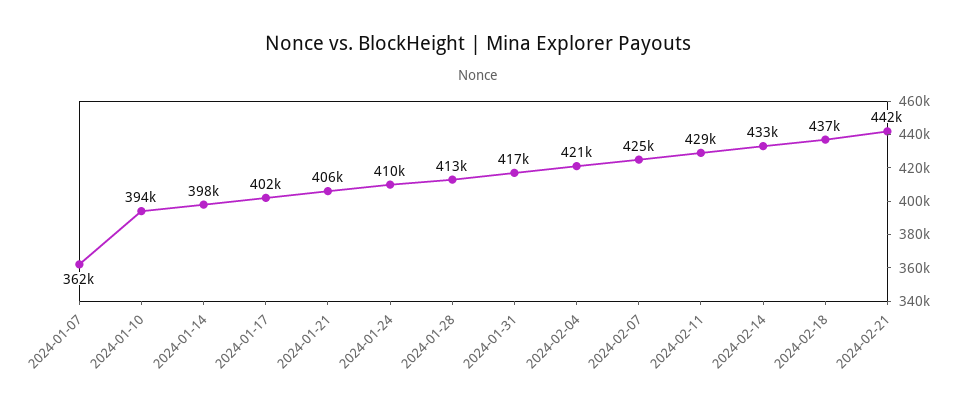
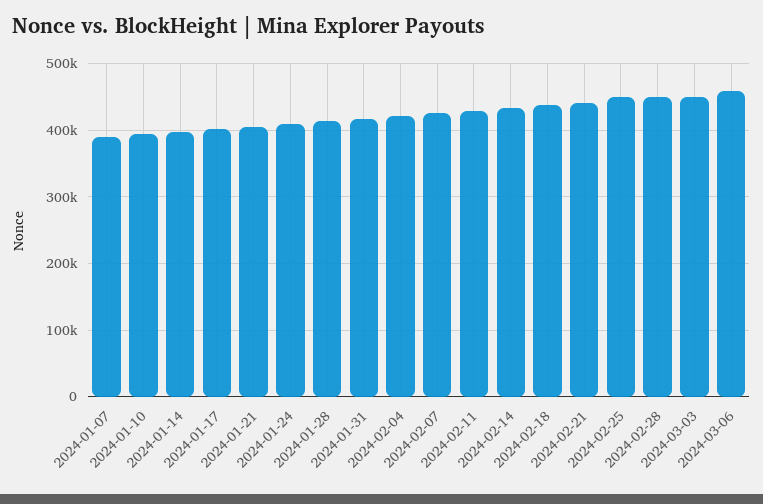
2024-01-07: 362000 -> 390000
2024-02-25: none -> 450000
2024-02-28: none -> 450000
2024-03-03: none -> 450000
2024-03-06: none -> 460000

